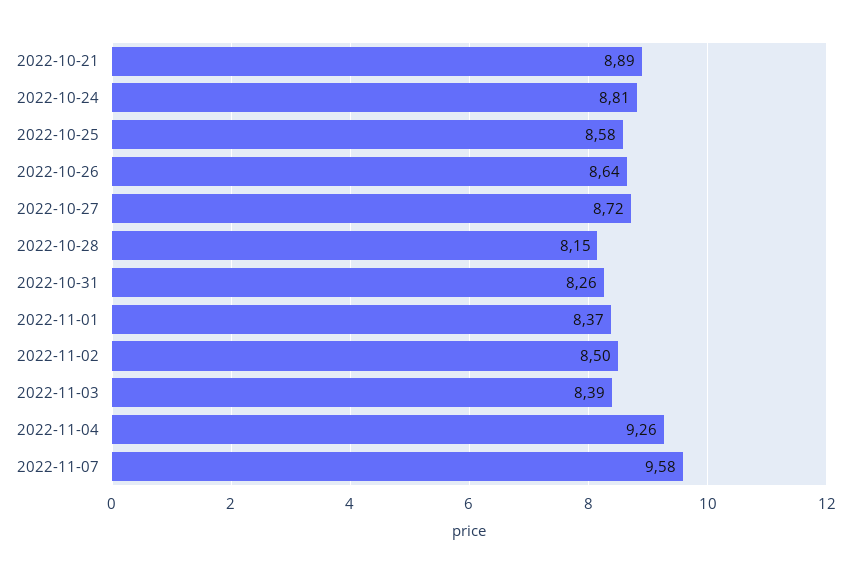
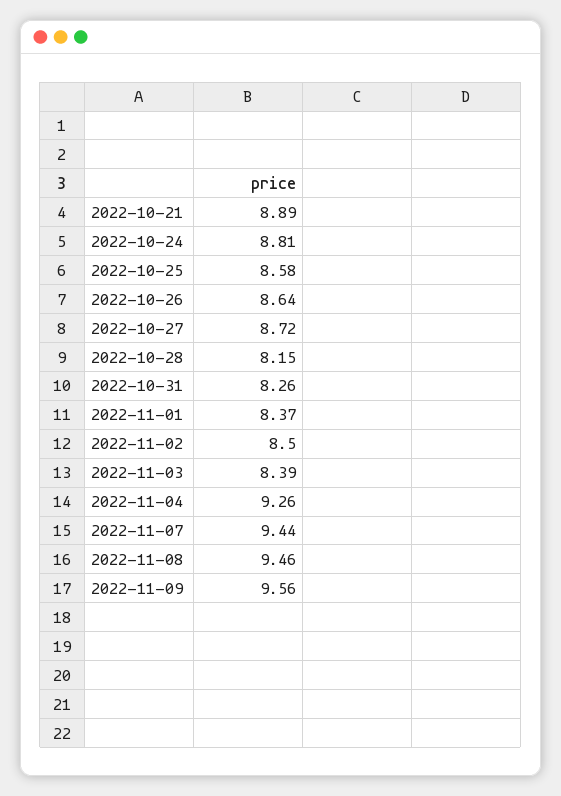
2022-11-07: 9.58 -> 9.44
2022-11-08: none -> 9.46
2022-11-09: none -> 9.56

